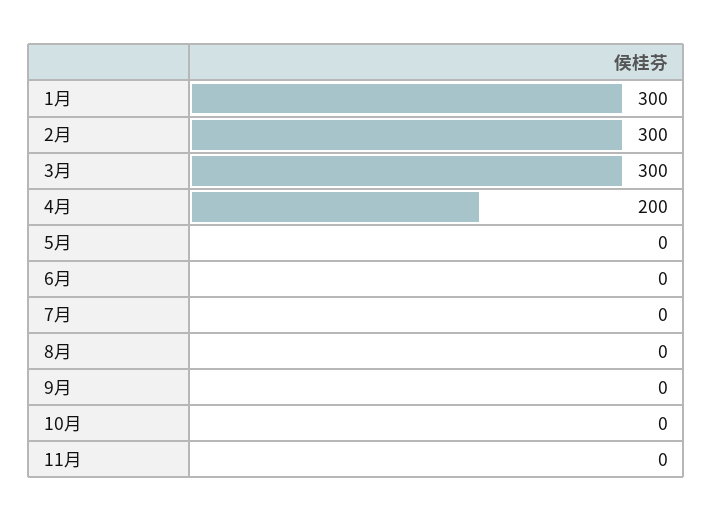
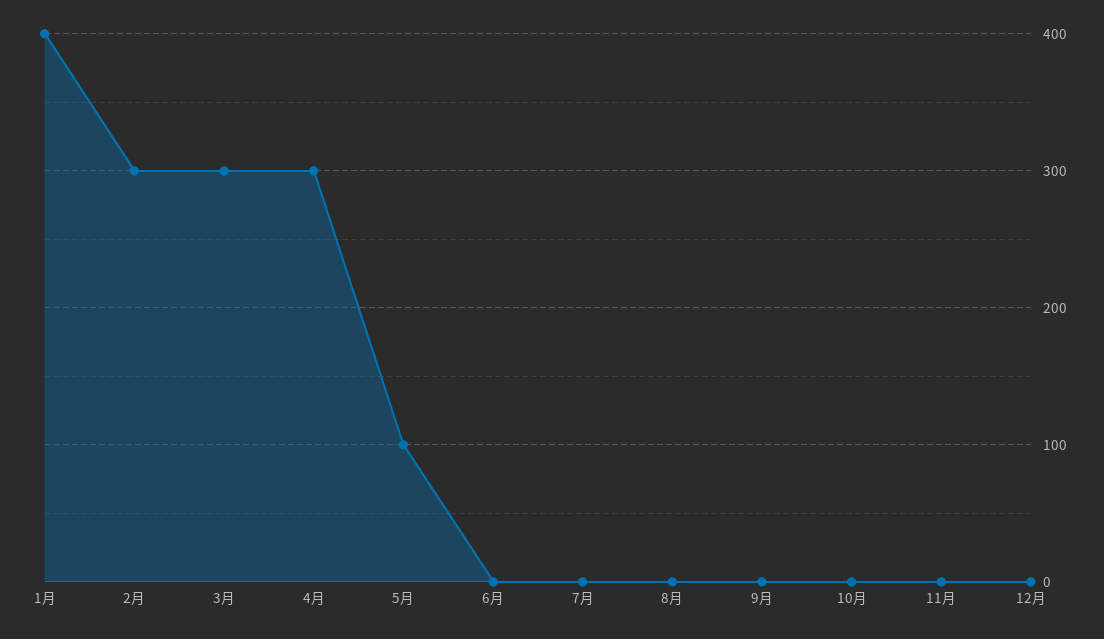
1月: 300 -> 400
4月: 200 -> 300
5月: 0 -> 100
12月: none -> 0

